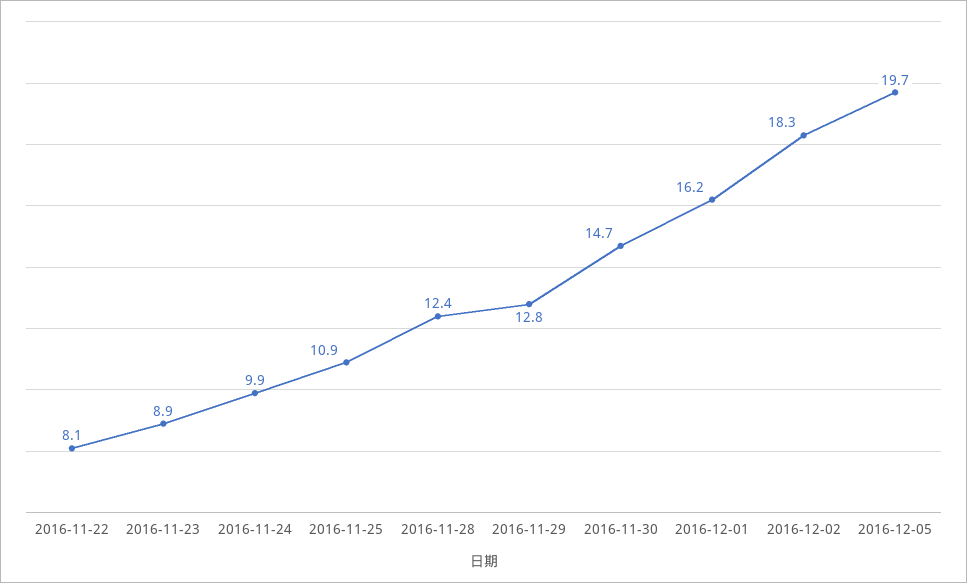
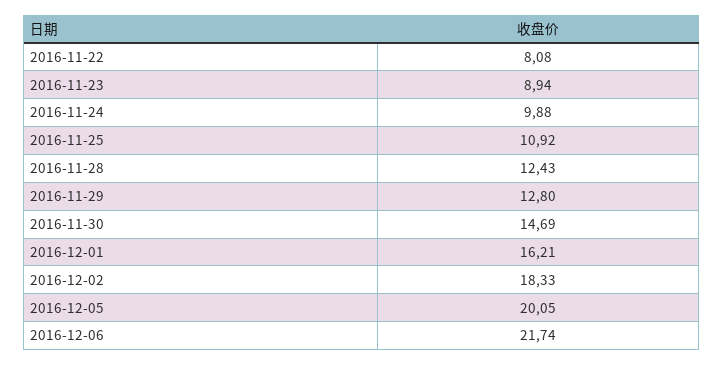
2016-12-05: 19.7 -> 20.05
2016-12-06: none -> 21.74

